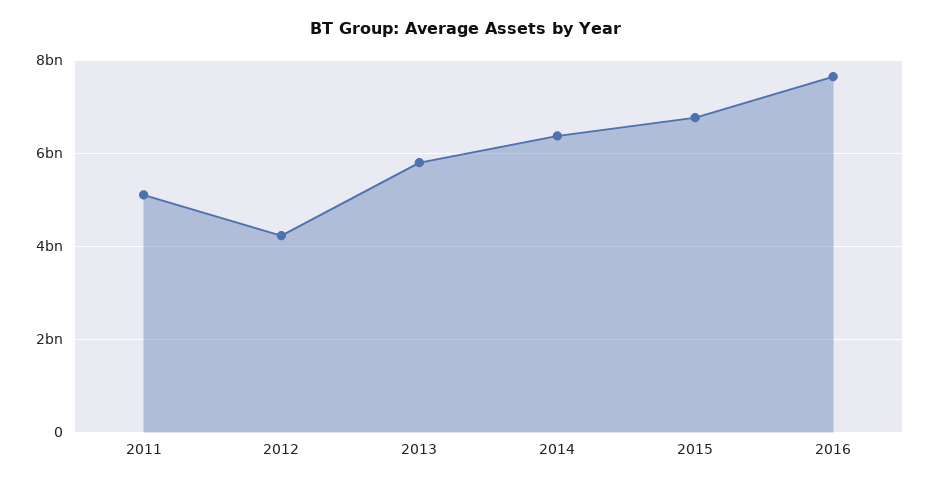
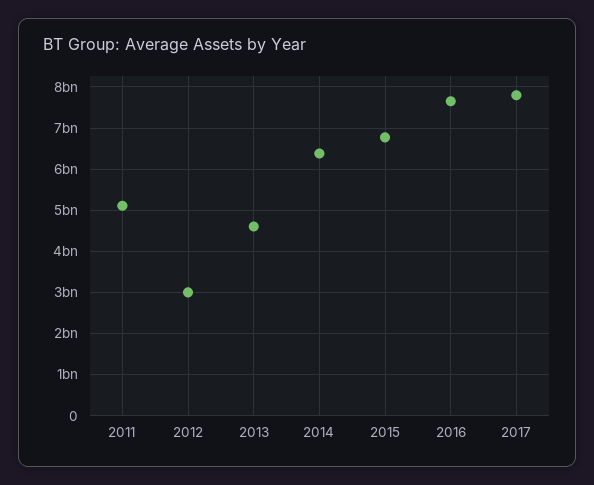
2012: 4200000000 -> 3000000000
2013: 5800000000 -> 4600000000
2017: none -> 7800000000

